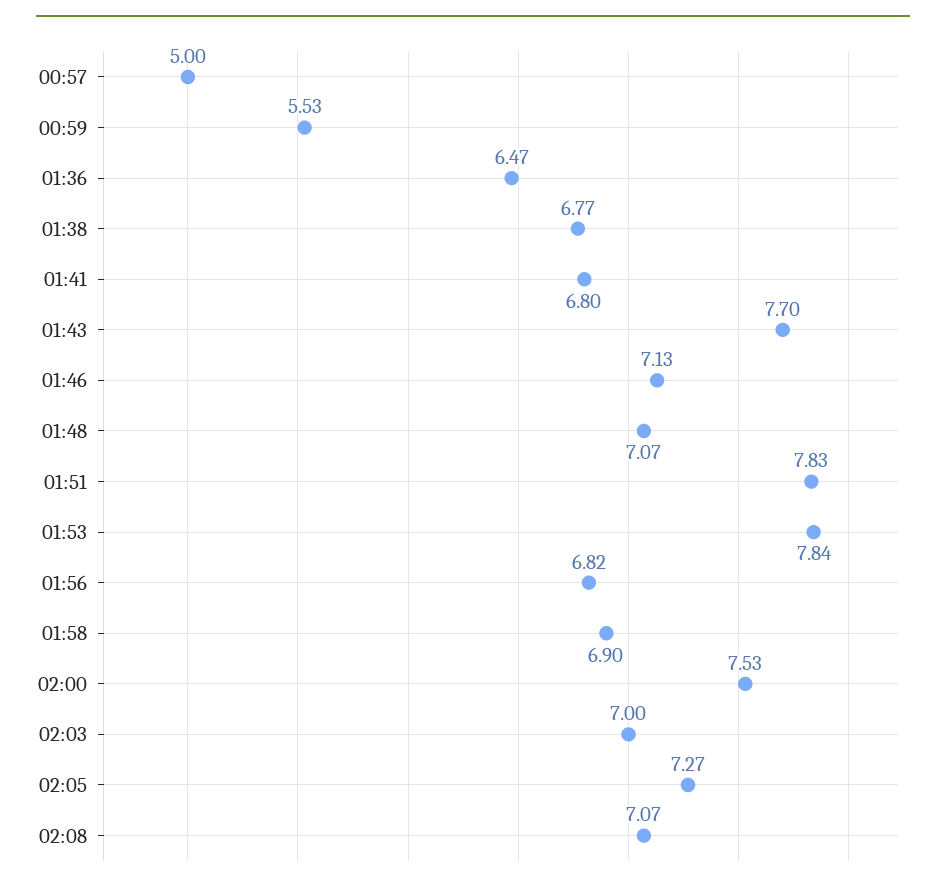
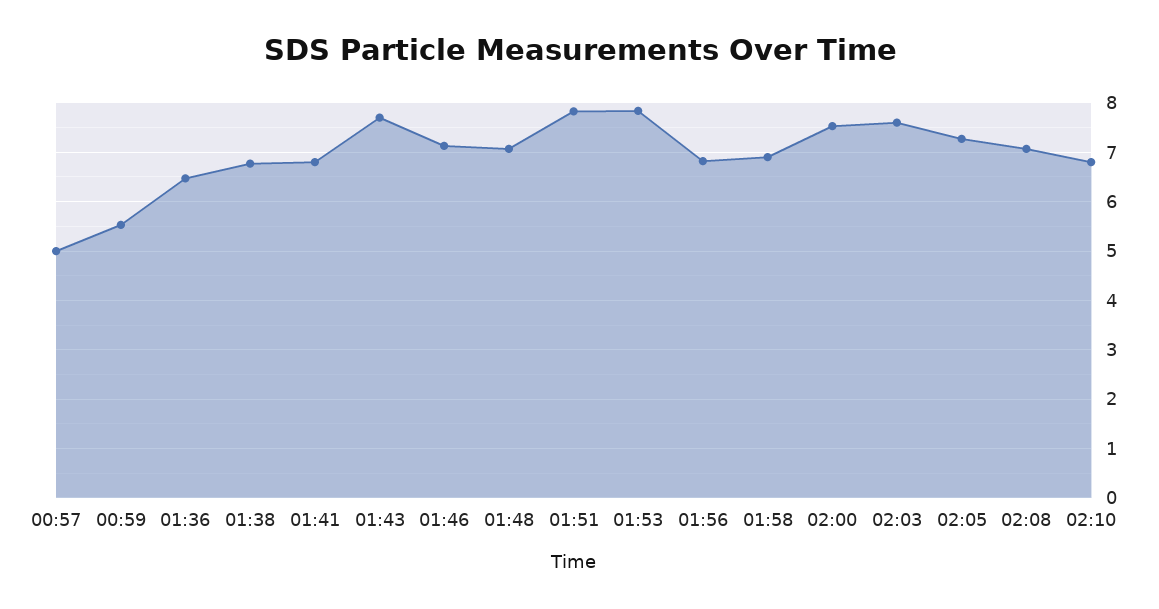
02:03: 7 -> 7.6
02:10: none -> 6.8

